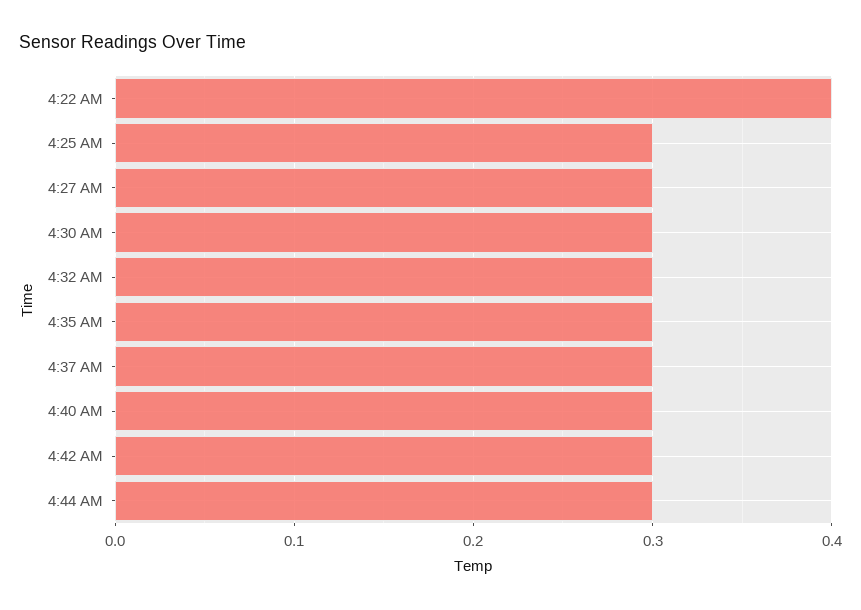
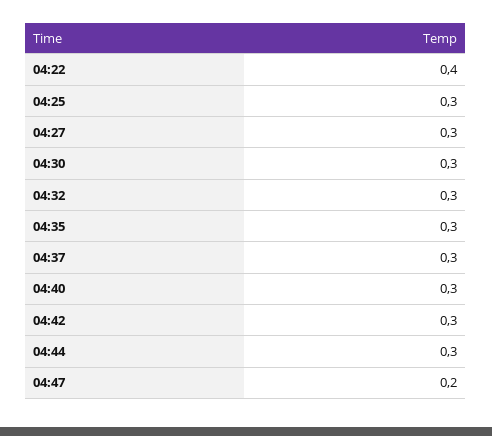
04:47: none -> 0.2

